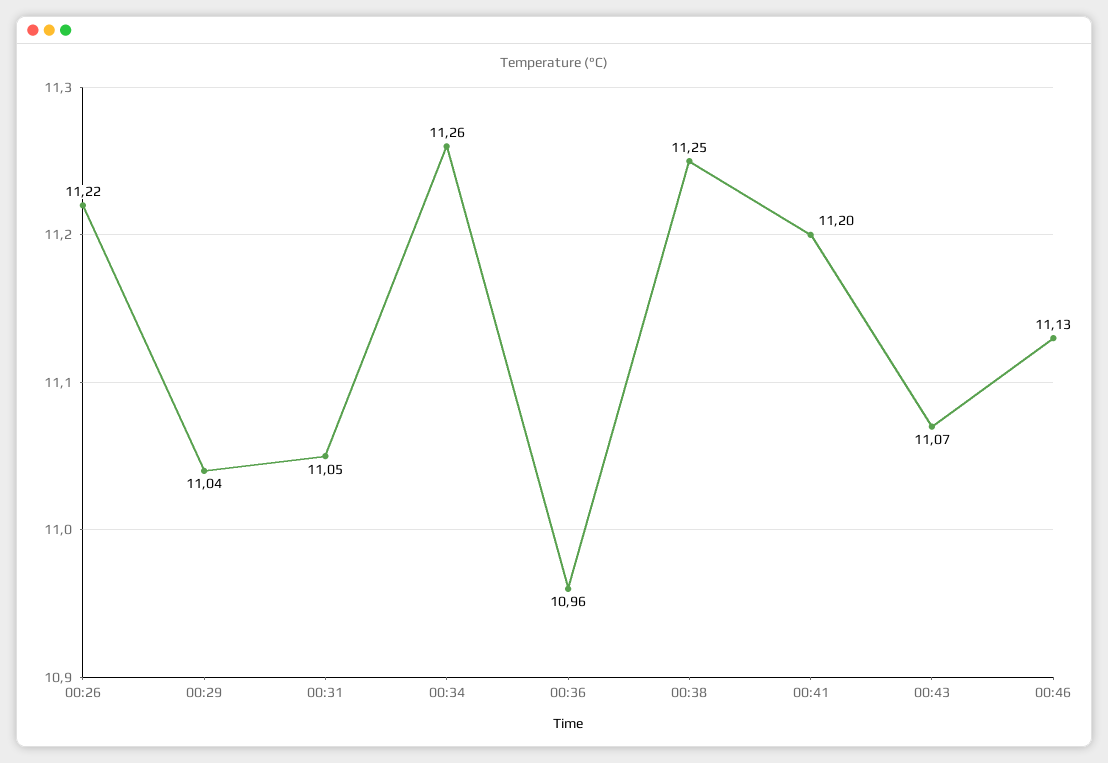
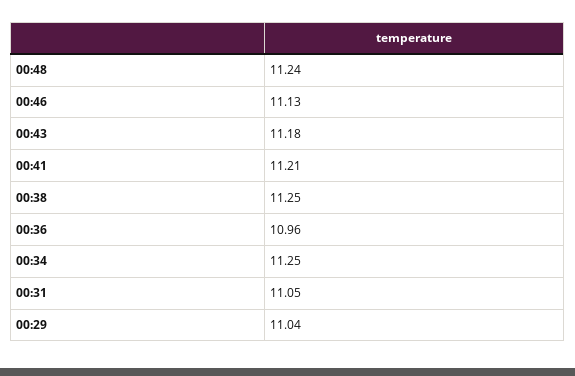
00:26: 11.22 -> none
00:34: 11.26 -> 11.25
00:41: 11.2 -> 11.21
00:43: 11.07 -> 11.18
00:48: none -> 11.24

